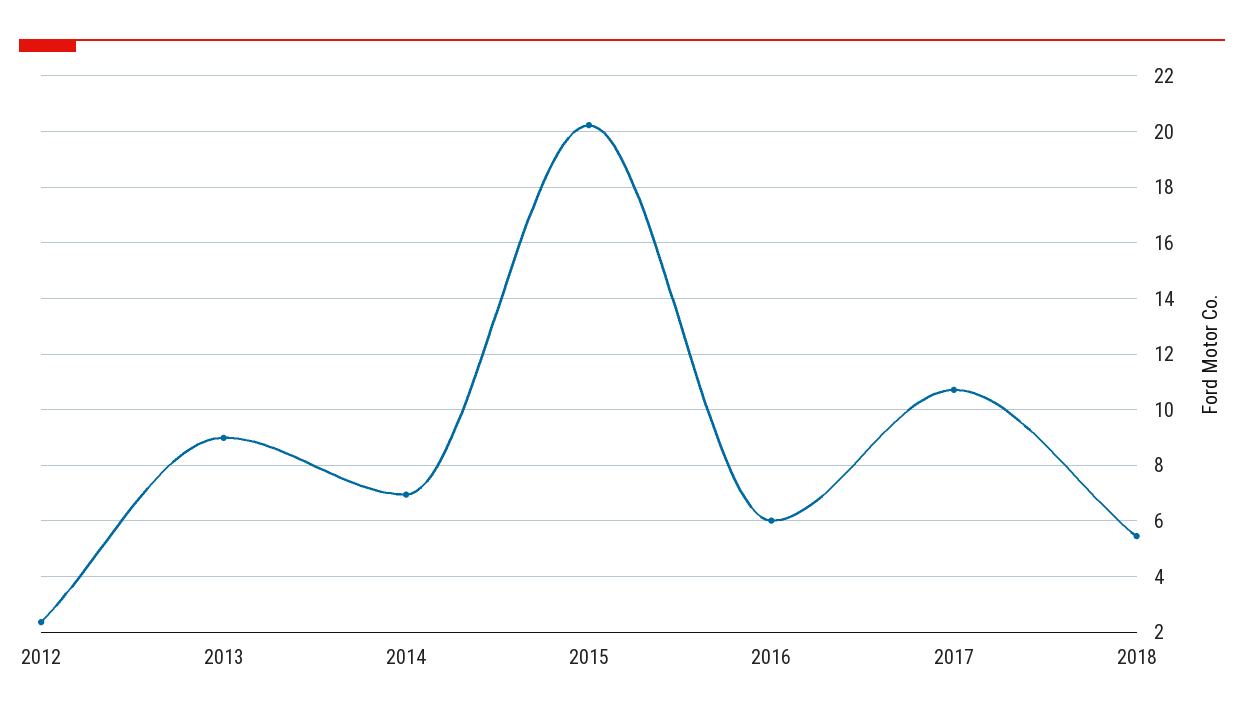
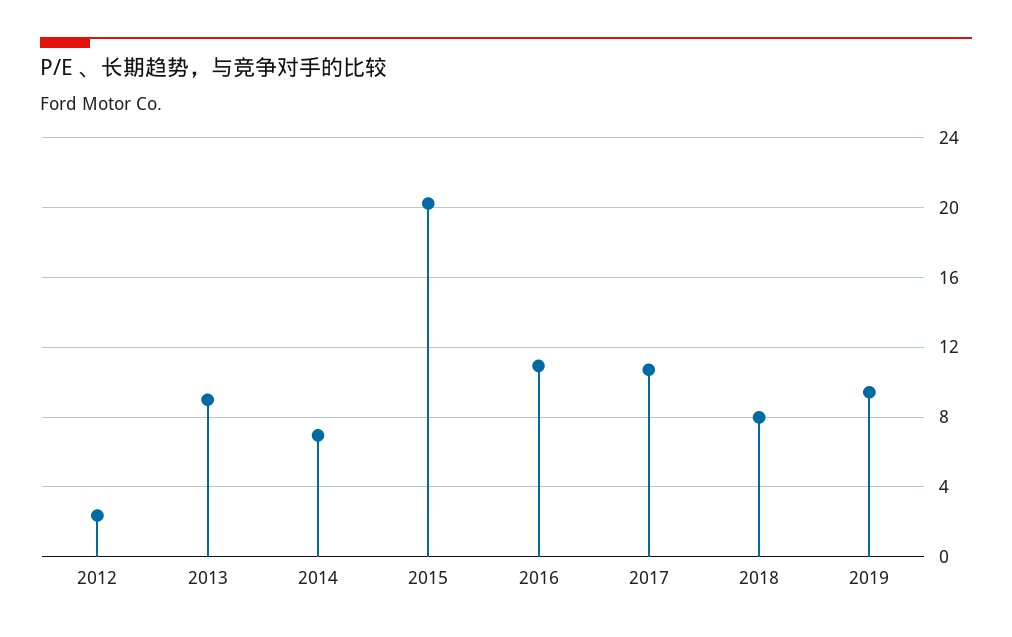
2016: 6 -> 11
2018: 5.5 -> 8
2019: none -> 9.5

